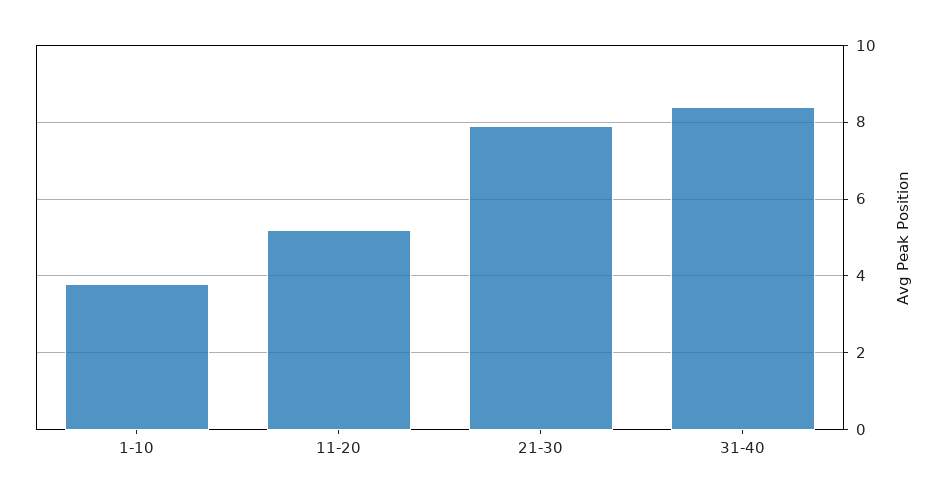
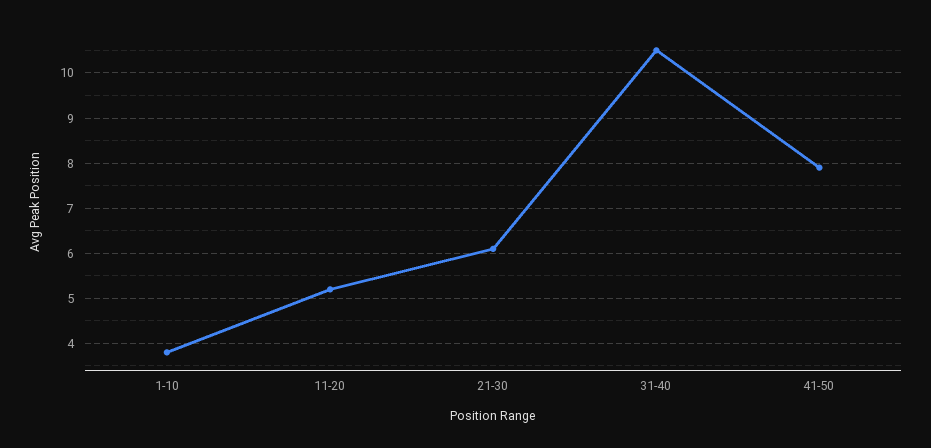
21-30: 8 -> 6
31-40: 8.5 -> 10.5
41-50: none -> 8

